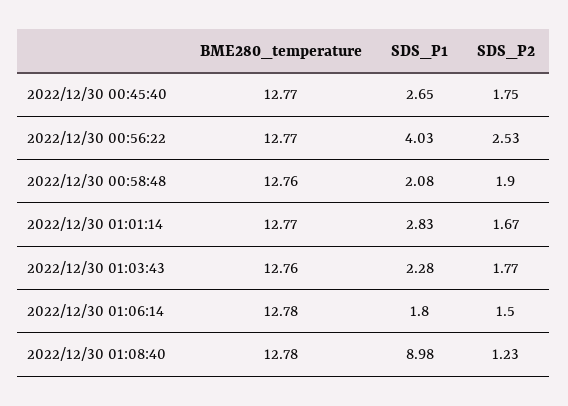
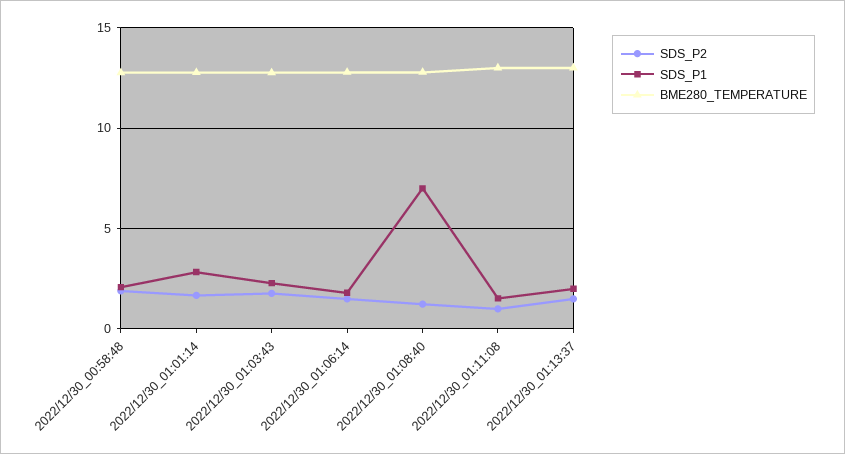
BME280_temperature, 2022/12/30 00:45:40: 12.77 -> none
SDS_P1, 2022/12/30 00:45:40: 2.65 -> none
SDS_P2, 2022/12/30 00:45:40: 1.75 -> none
BME280_temperature, 2022/12/30 00:56:22: 12.77 -> none
SDS_P1, 2022/12/30 00:56:22: 4.03 -> none
SDS_P2, 2022/12/30 00:56:22: 2.53 -> none
SDS_P1, 2022/12/30 01:08:40: 8.98 -> 7
SDS_P2, 2022/12/30_01:11:08: none -> 1
SDS_P1, 2022/12/30_01:11:08: none -> 1.5
BME280_temperature, 2022/12/30_01:11:08: none -> 13
SDS_P2, 2022/12/30_01:13:37: none -> 1.5
SDS_P1, 2022/12/30_01:13:37: none -> 2
BME280_temperature, 2022/12/30_01:13:37: none -> 13

